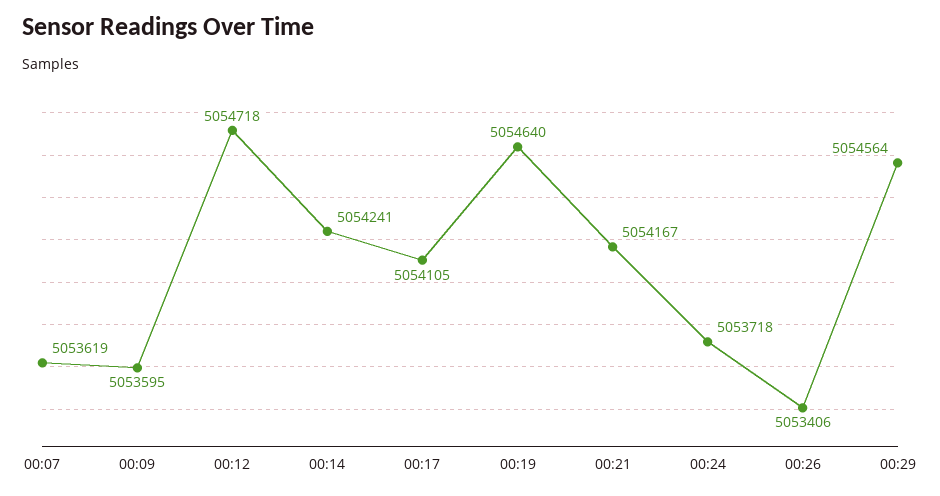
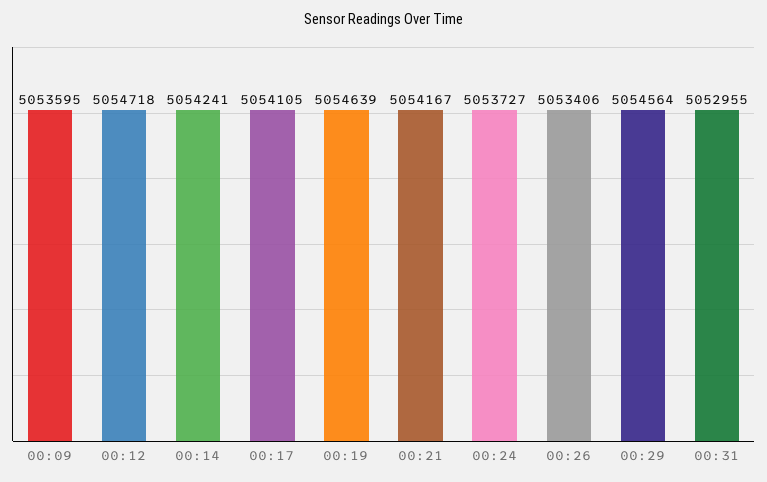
00:07: 5053619 -> none
00:19: 5054640 -> 5054639
00:24: 5053718 -> 5053727
00:31: none -> 5052955

